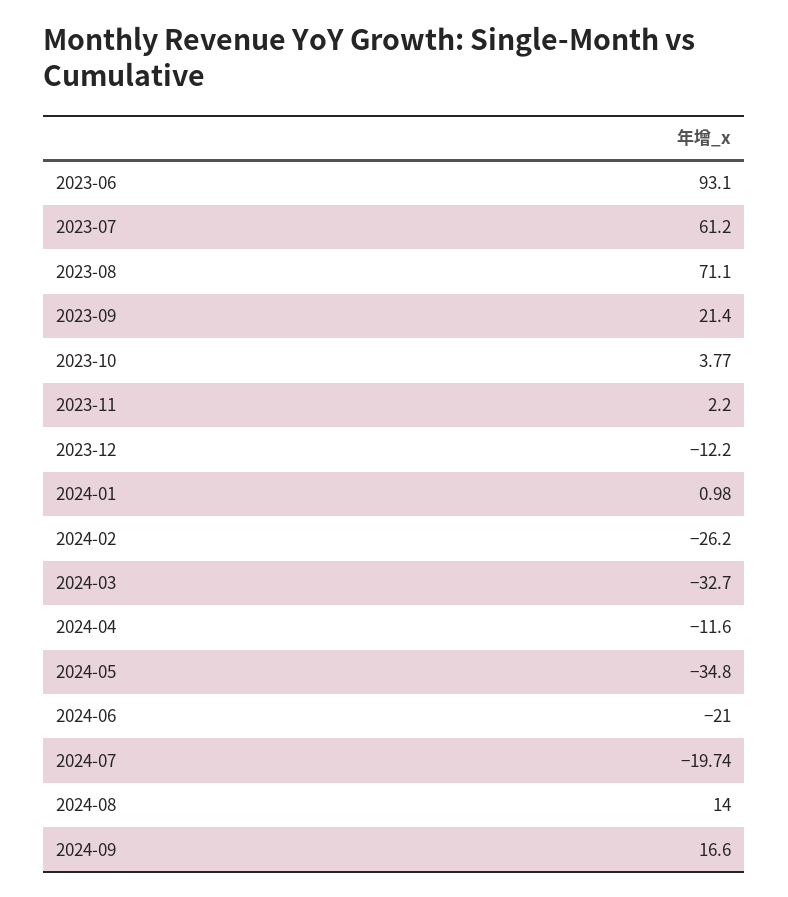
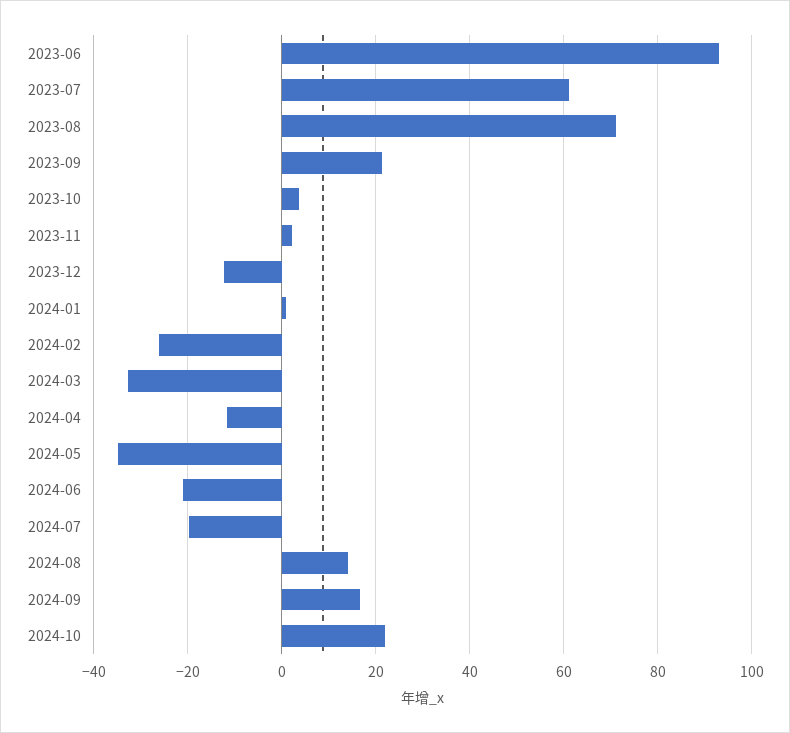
2024-10: none -> 22

